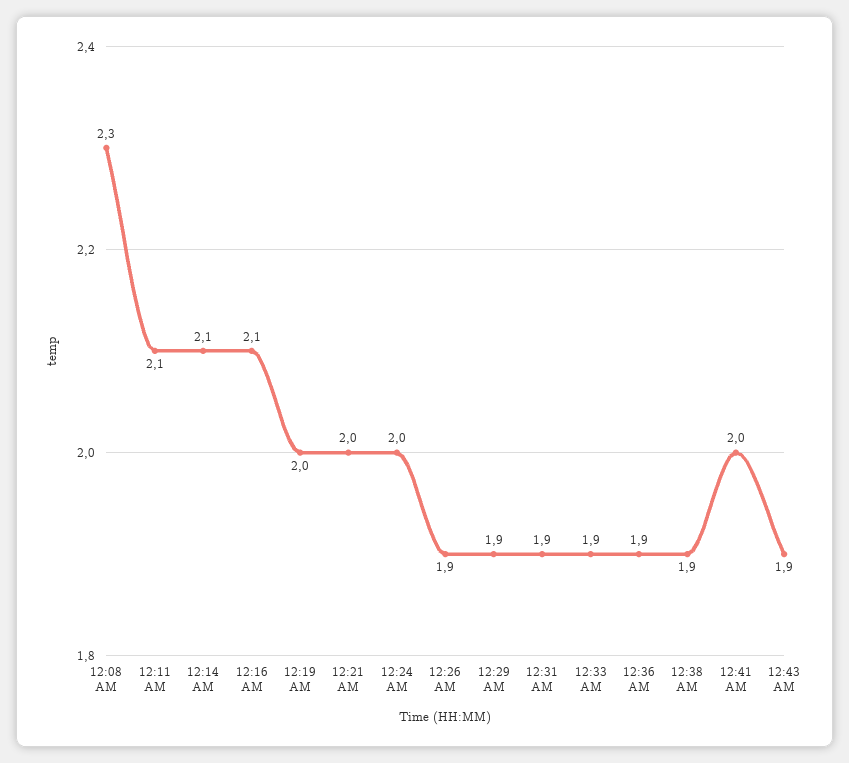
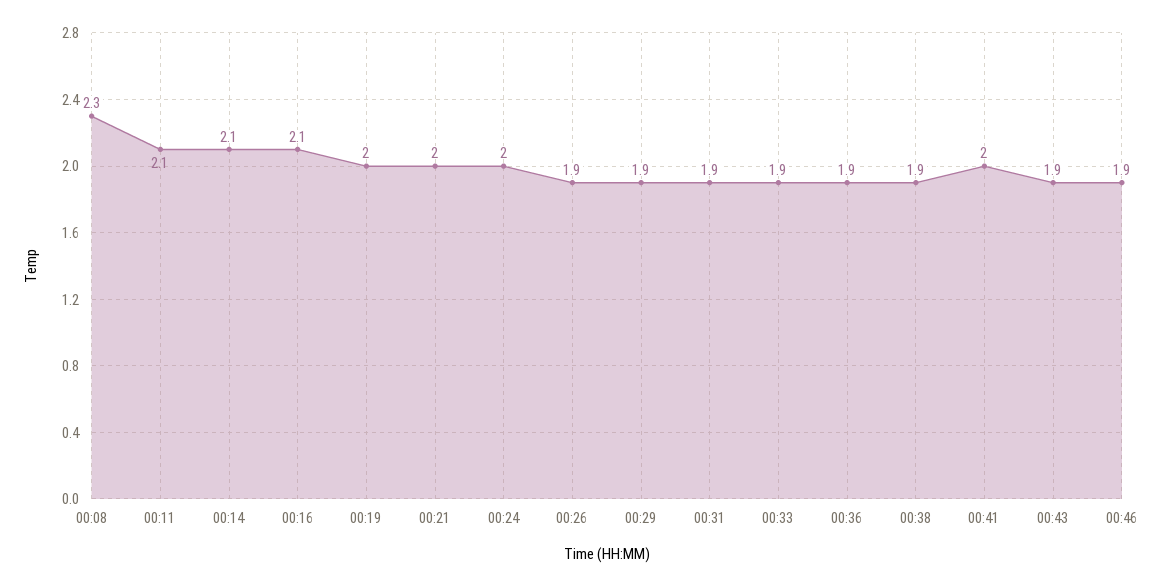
00:46: none -> 1.9

